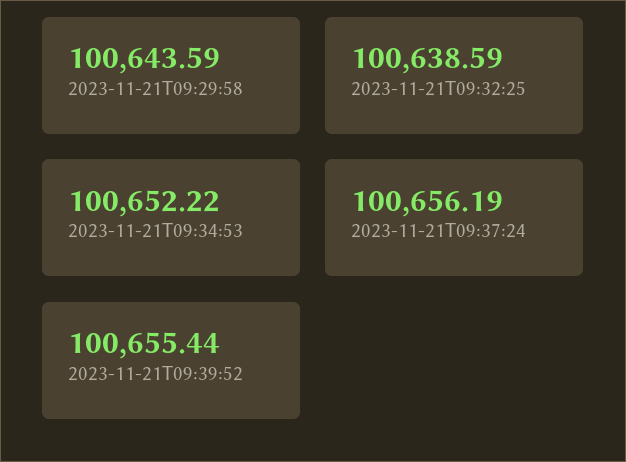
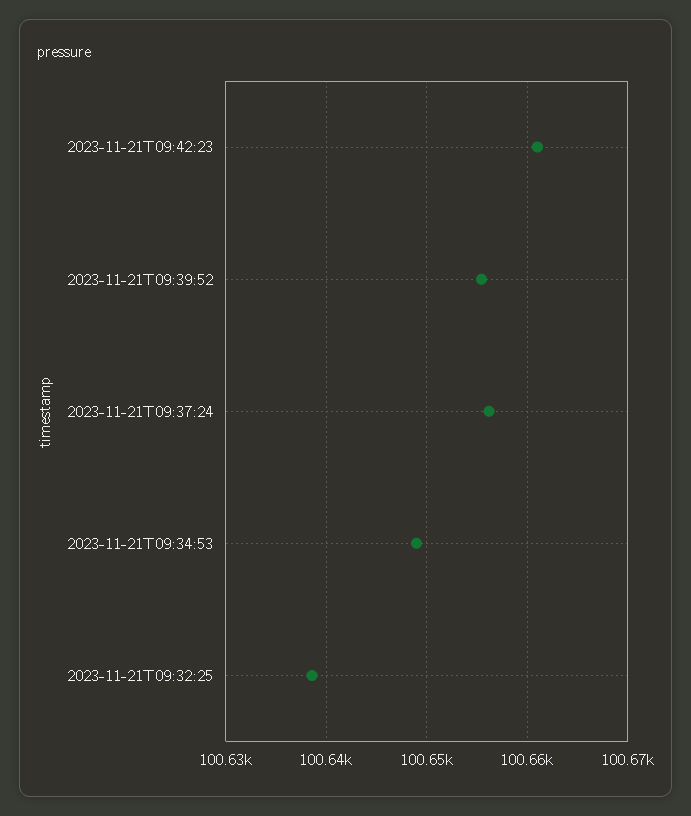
2023-11-21T09:29:58: 100643.59 -> none
2023-11-21T09:34:53: 100652.22 -> 100649
2023-11-21T09:42:23: none -> 100661

